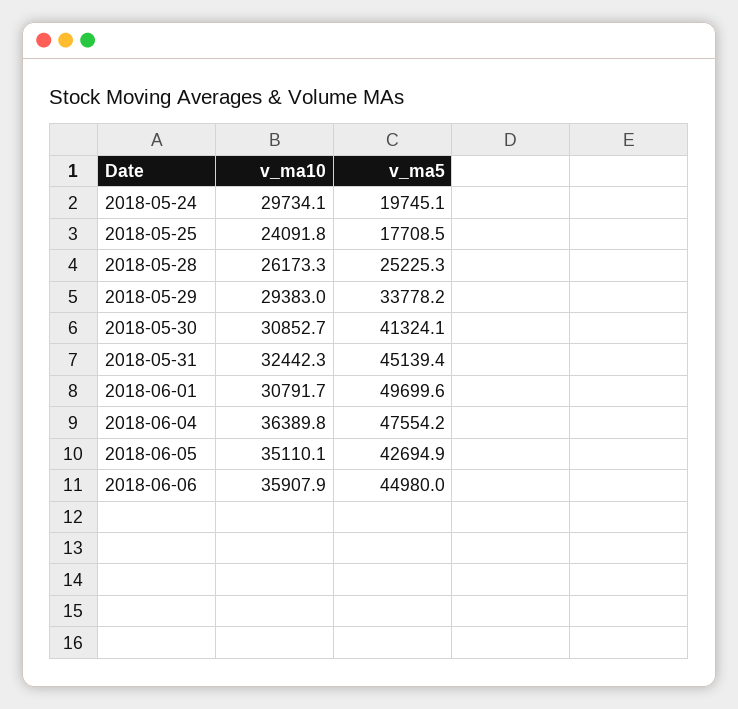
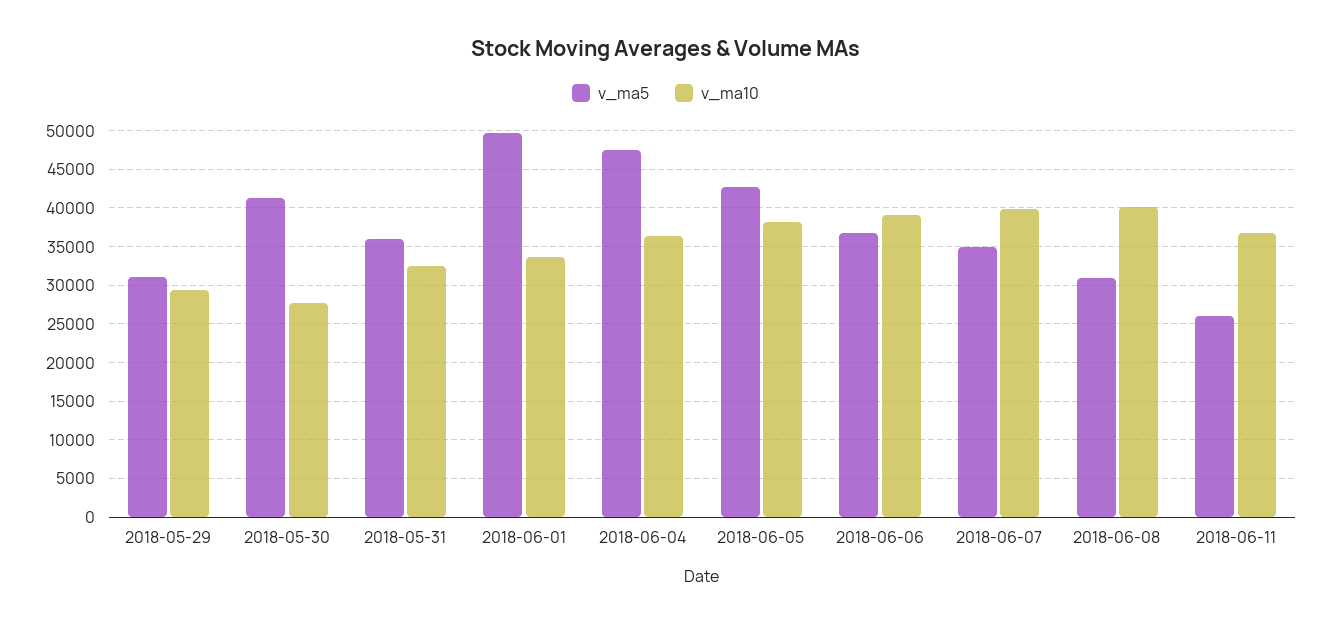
v_ma10, 2018-05-24: 29734.1 -> none
v_ma5, 2018-05-24: 19745.1 -> none
v_ma10, 2018-05-25: 24091.8 -> none
v_ma5, 2018-05-25: 17708.5 -> none
v_ma10, 2018-05-28: 26173.3 -> none
v_ma5, 2018-05-28: 25225.3 -> none
v_ma5, 2018-05-29: 33778.2 -> 31000
v_ma10, 2018-05-30: 30852.7 -> 28000
v_ma5, 2018-05-31: 45139.4 -> 36000
v_ma10, 2018-06-01: 30791.7 -> 34000
v_ma10, 2018-06-05: 35110.1 -> 38000
v_ma10, 2018-06-06: 35907.9 -> 39000
v_ma5, 2018-06-06: 44980 -> 37000
v_ma5, 2018-06-07: none -> 35000
v_ma10, 2018-06-07: none -> 40000
v_ma5, 2018-06-08: none -> 31000
v_ma10, 2018-06-08: none -> 40000
v_ma5, 2018-06-11: none -> 26000
v_ma10, 2018-06-11: none -> 37000

